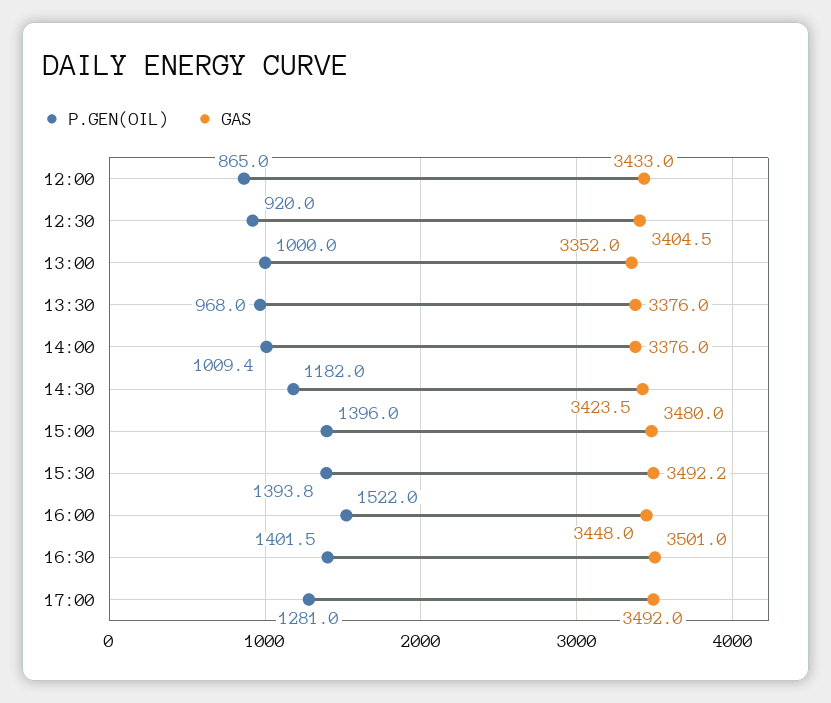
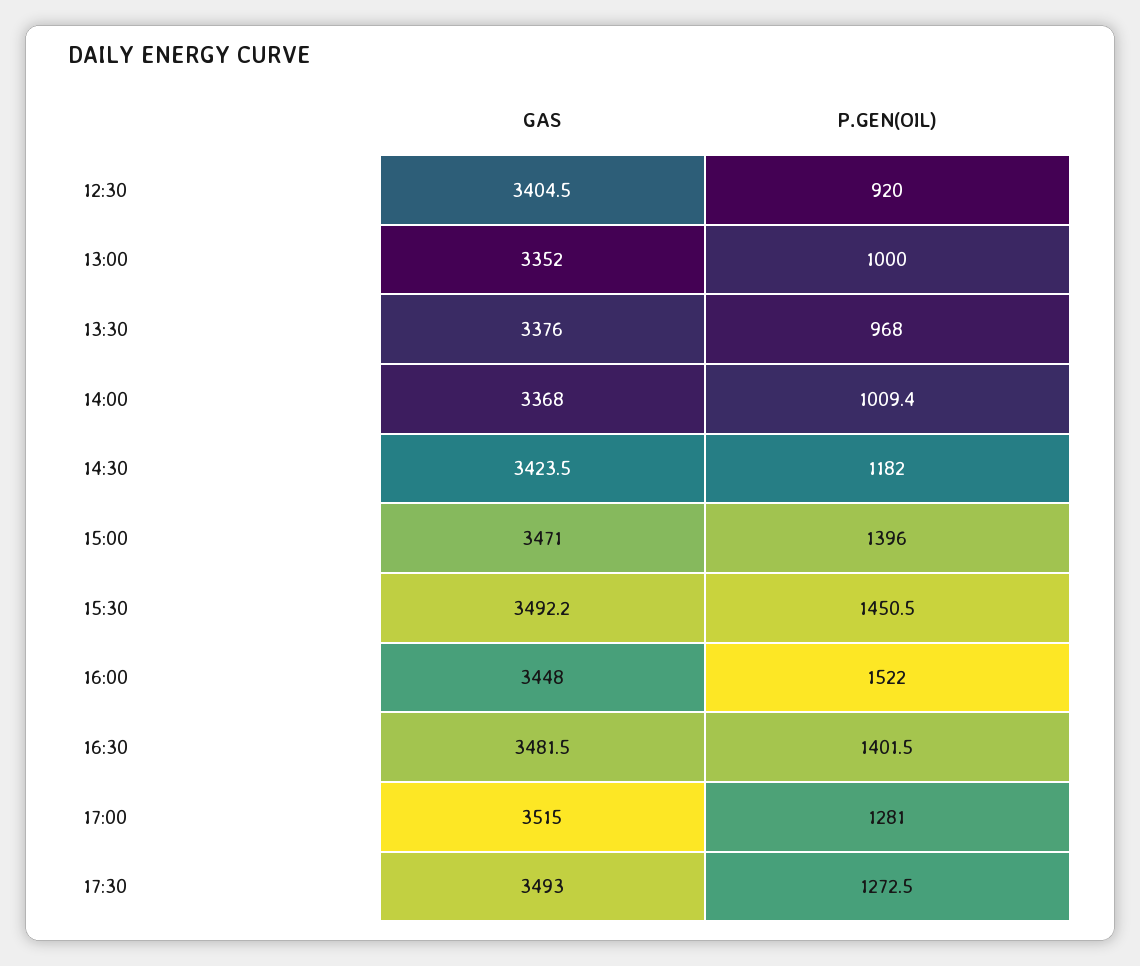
P.GEN(OIL), 12:00: 865 -> none
GAS, 12:00: 3433 -> none
GAS, 14:00: 3376 -> 3368
GAS, 15:00: 3480 -> 3471
P.GEN(OIL), 15:30: 1393.8 -> 1450.5
GAS, 16:30: 3501 -> 3481.5
GAS, 17:00: 3492 -> 3515
GAS, 17:30: none -> 3493
P.GEN(OIL), 17:30: none -> 1272.5

